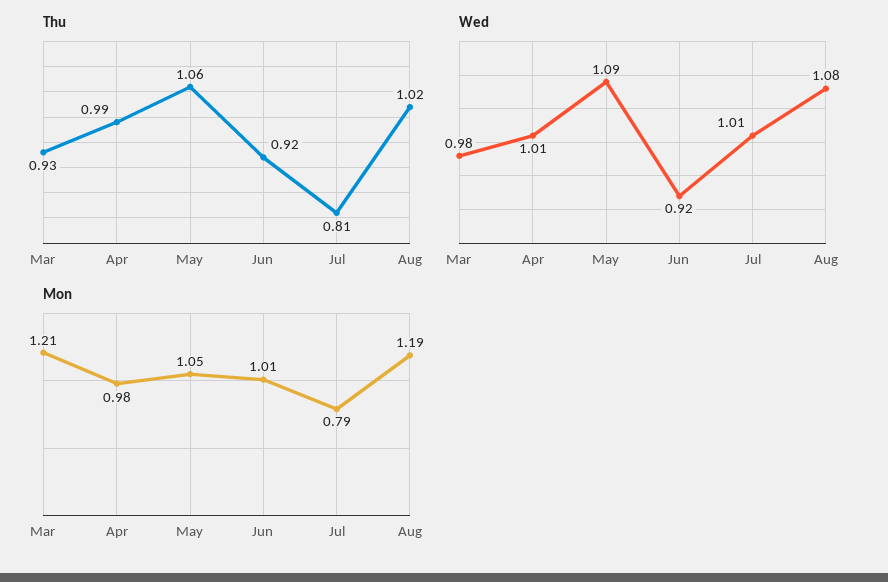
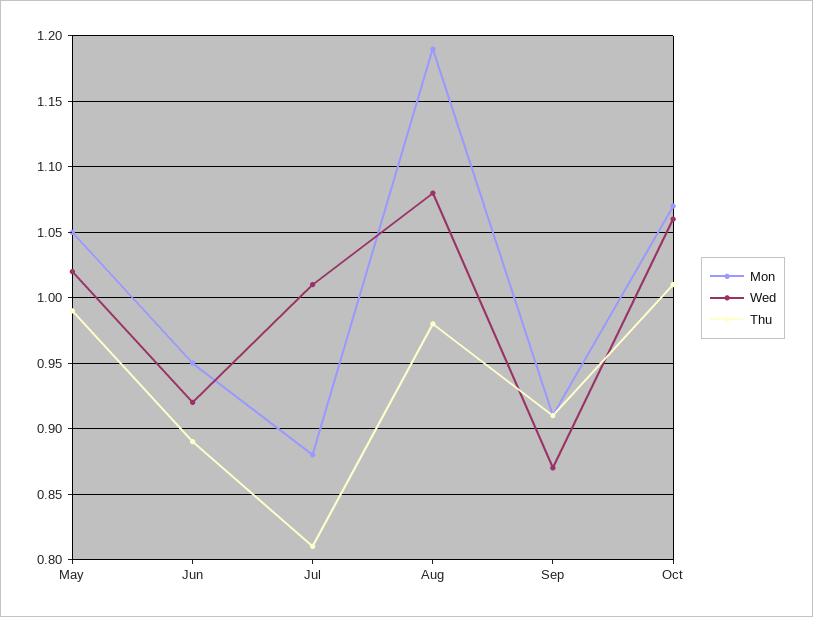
Thu, Mar: 0.93 -> none
Thu, Apr: 0.99 -> none
Thu, May: 1.06 -> 0.99
Thu, Jun: 0.92 -> 0.89
Thu, Aug: 1.02 -> 0.98
Wed, Mar: 0.98 -> none
Wed, Apr: 1.01 -> none
Wed, May: 1.09 -> 1.02
Mon, Mar: 1.21 -> none
Mon, Apr: 0.98 -> none
Mon, Jun: 1.01 -> 0.95
Mon, Jul: 0.79 -> 0.88
Mon, Sep: none -> 0.91
Wed, Sep: none -> 0.87
Thu, Sep: none -> 0.91
Mon, Oct: none -> 1.07
Wed, Oct: none -> 1.06
Thu, Oct: none -> 1.01

